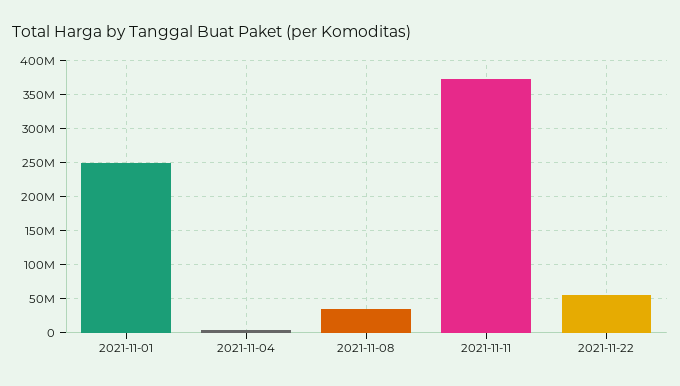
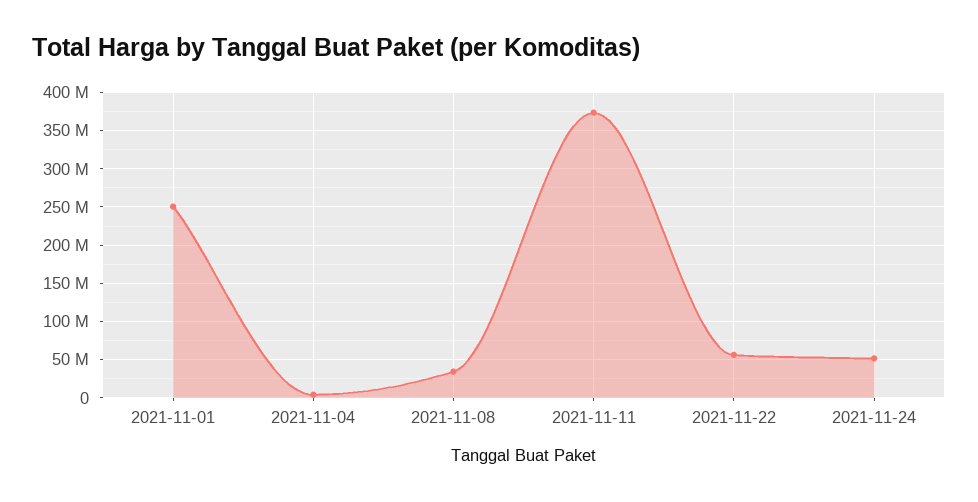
2021-11-24: none -> 50000000

